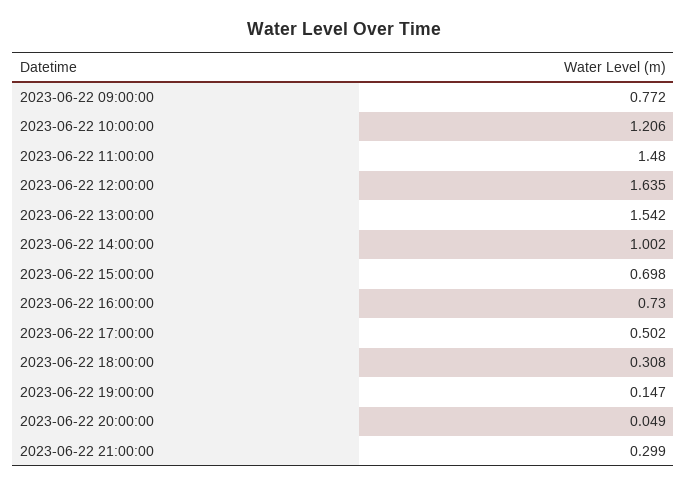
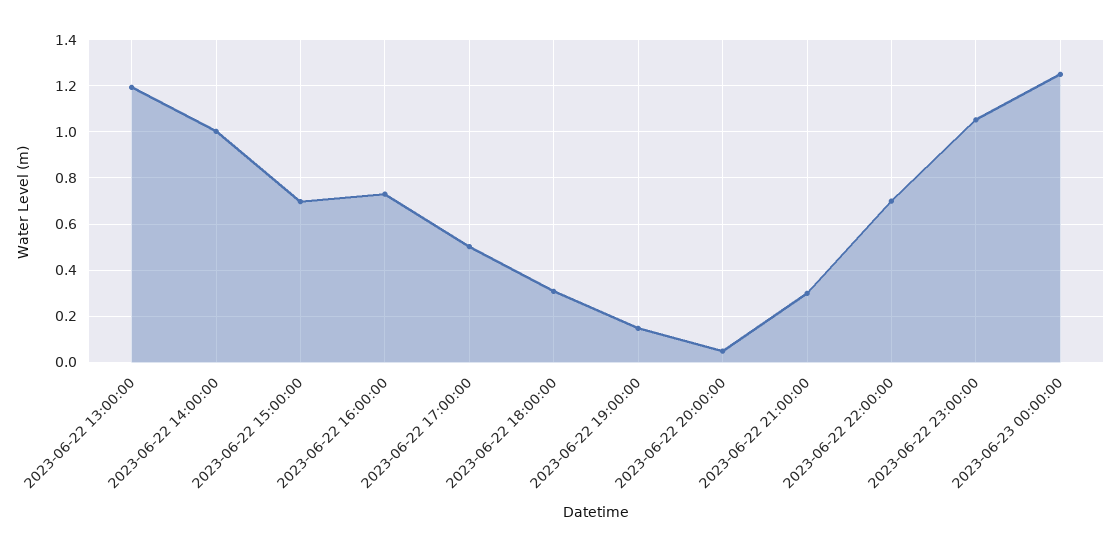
2023-06-22 09:00:00: 0.772 -> none
2023-06-22 10:00:00: 1.206 -> none
2023-06-22 11:00:00: 1.48 -> none
2023-06-22 12:00:00: 1.635 -> none
2023-06-22 13:00:00: 1.542 -> 1.2
2023-06-22 22:00:00: none -> 0.7
2023-06-22 23:00:00: none -> 1.05
2023-06-23 00:00:00: none -> 1.25

